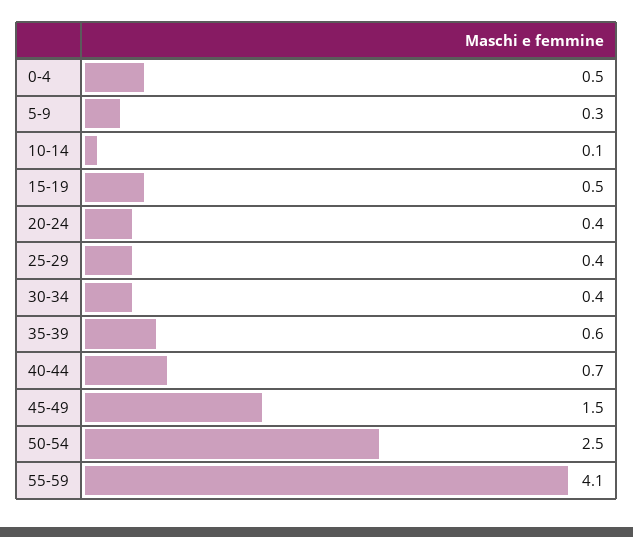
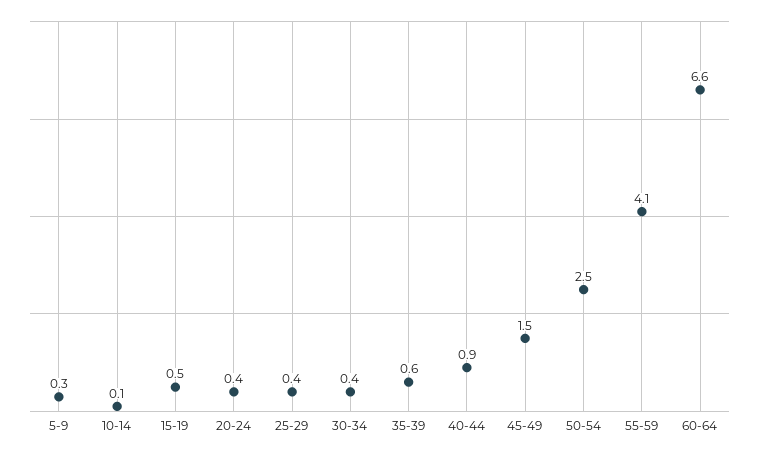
0-4: 0.5 -> none
40-44: 0.7 -> 0.9
60-64: none -> 6.6

